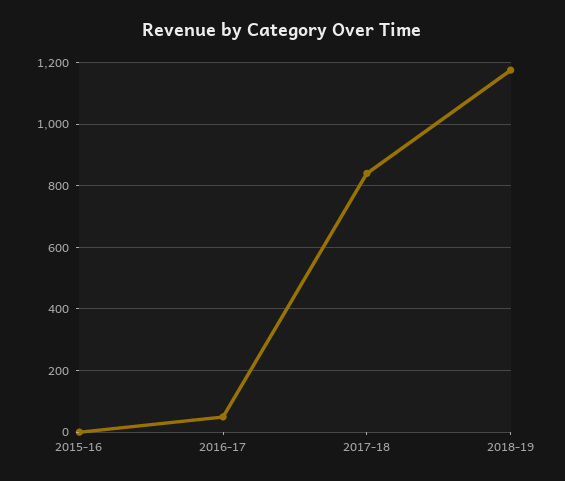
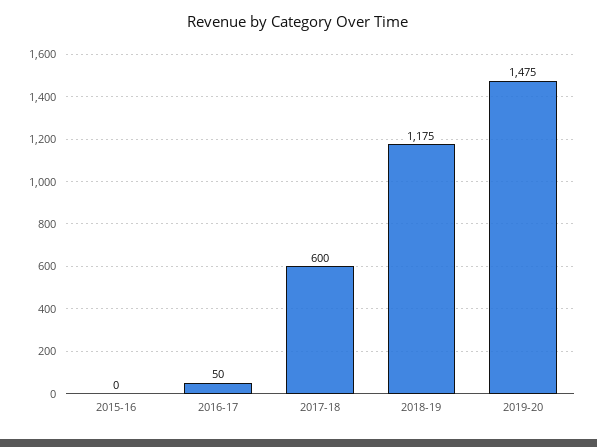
2017-18: 840 -> 600
2019-20: none -> 1475

